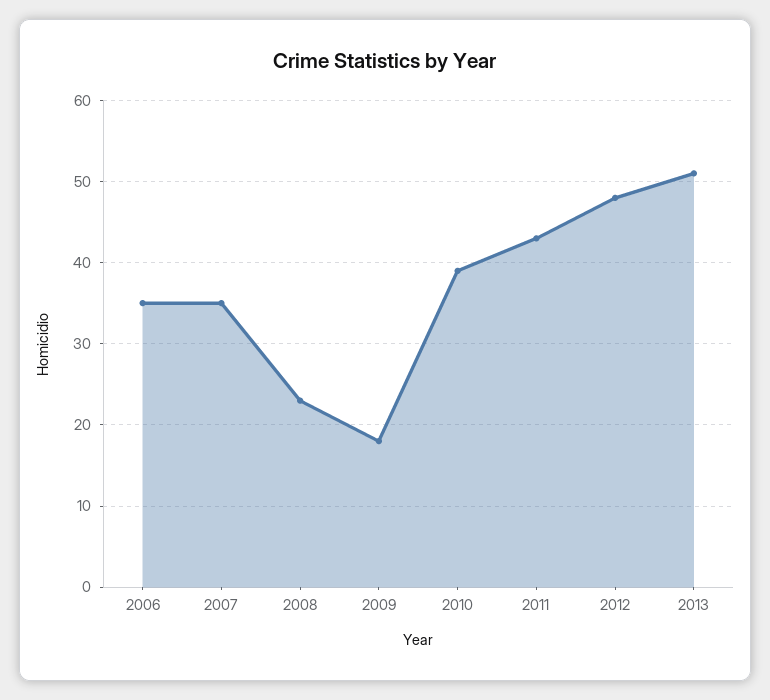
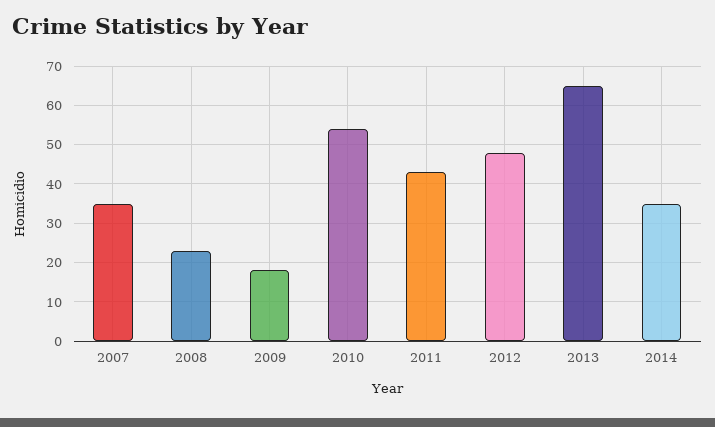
2006: 35 -> none
2010: 39 -> 55
2013: 51 -> 65
2014: none -> 35

